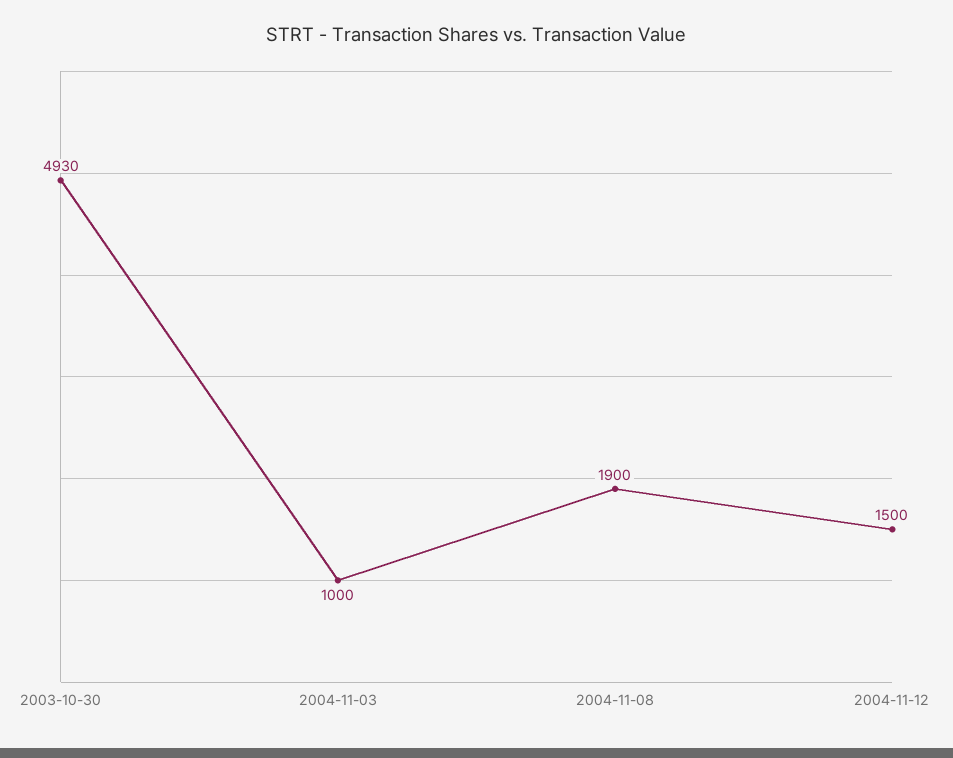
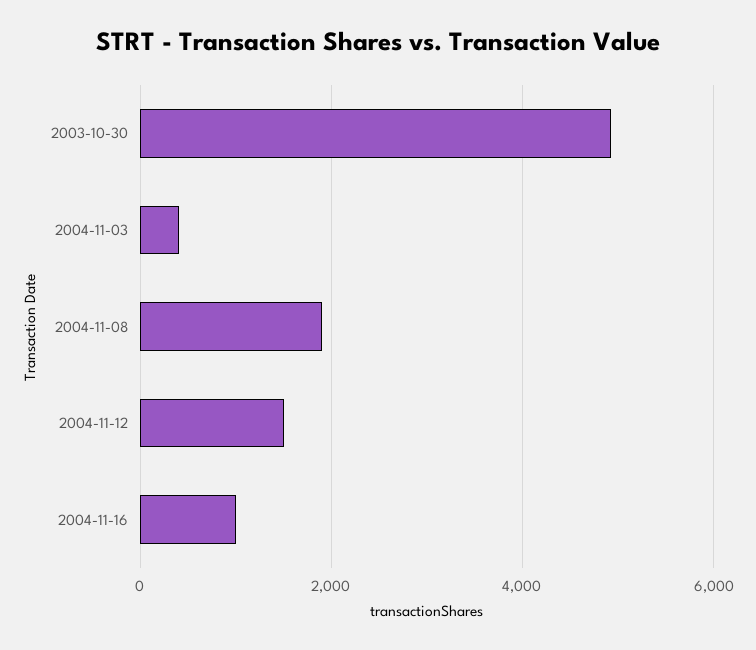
2004-11-03: 1000 -> 400
2004-11-16: none -> 1000

